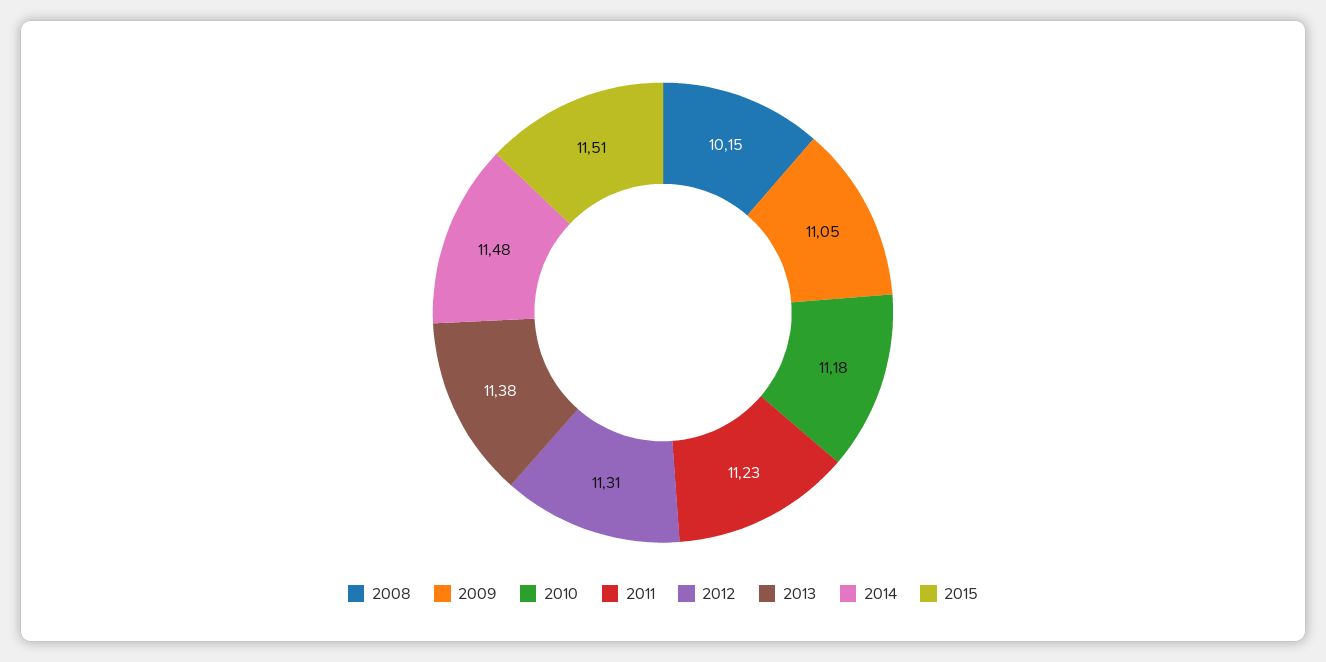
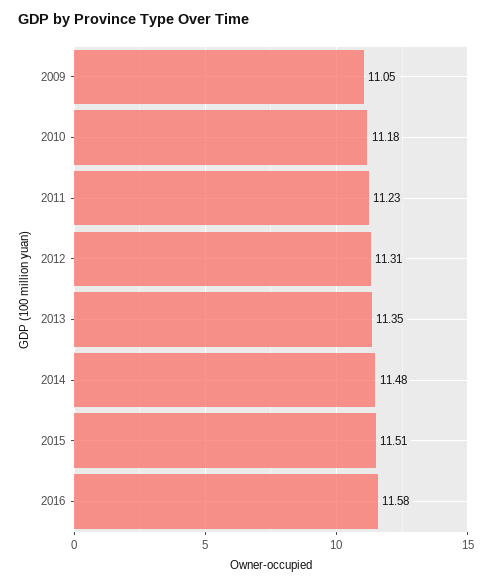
2008: 10.15 -> none
2013: 11.38 -> 11.35
2016: none -> 11.58

